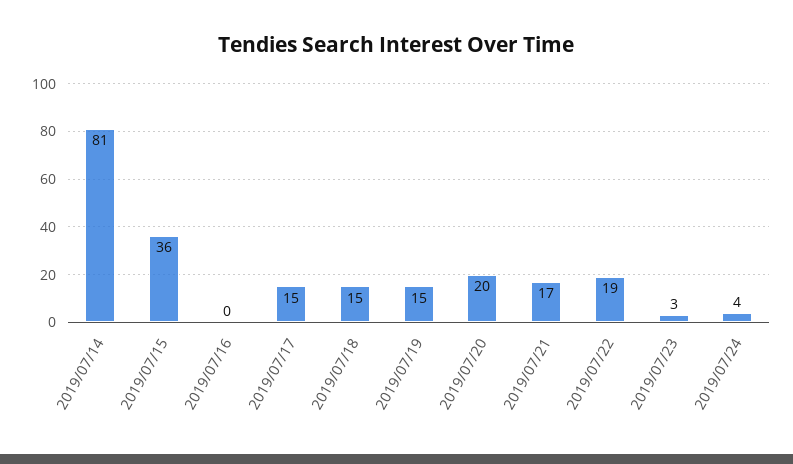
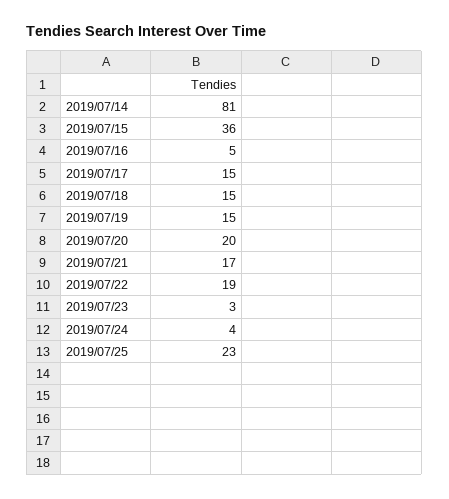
2019/07/16: 0 -> 5
2019/07/25: none -> 23

